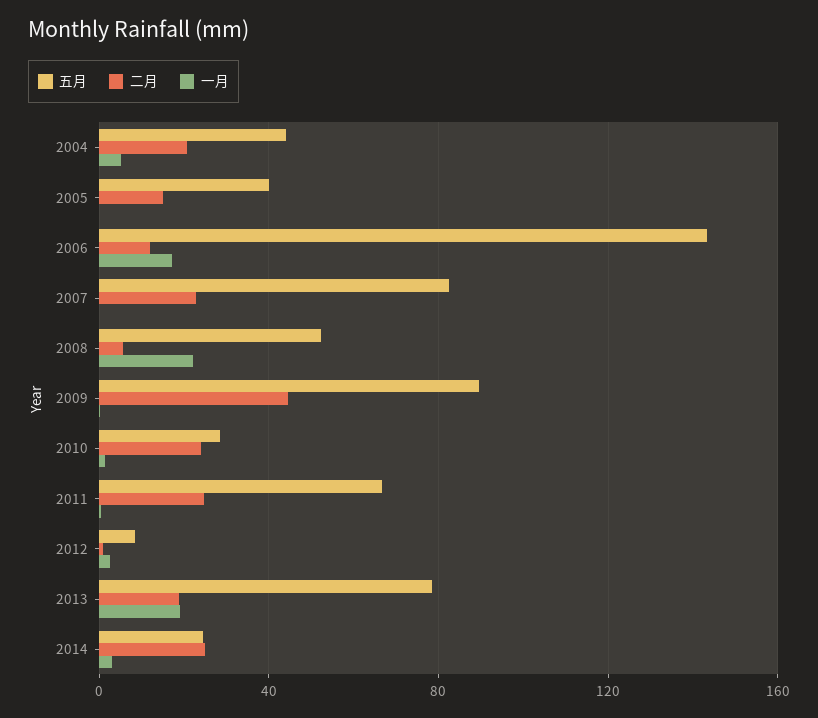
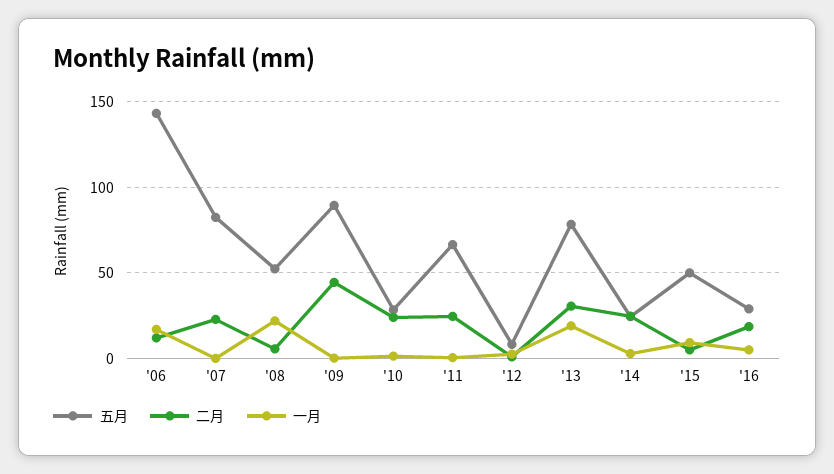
五月, 2004: 45 -> none
二月, 2004: 20 -> none
一月, 2004: 5 -> none
五月, 2005: 40 -> none
二月, 2005: 15 -> none
一月, 2005: 0 -> none
二月, 2013: 20 -> 30
五月, '15: none -> 50
二月, '15: none -> 5
一月, '15: none -> 10
五月, '16: none -> 30
二月, '16: none -> 20
一月, '16: none -> 5

